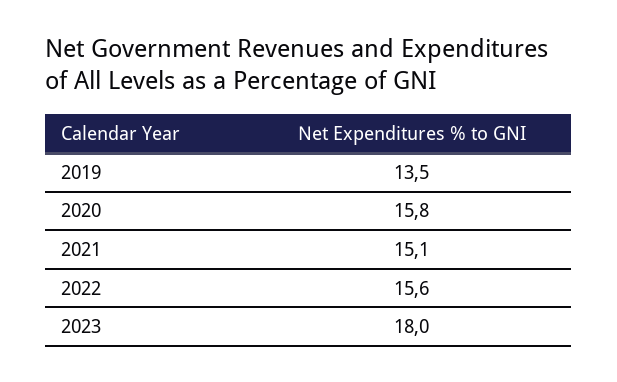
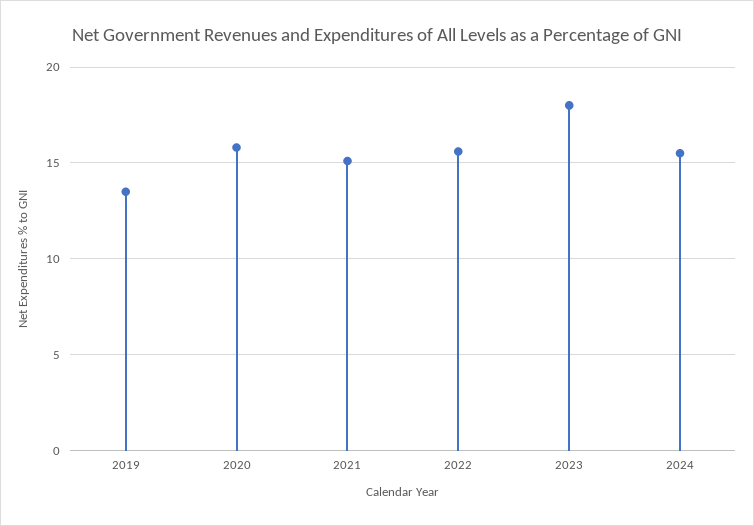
2024: none -> 15.5

